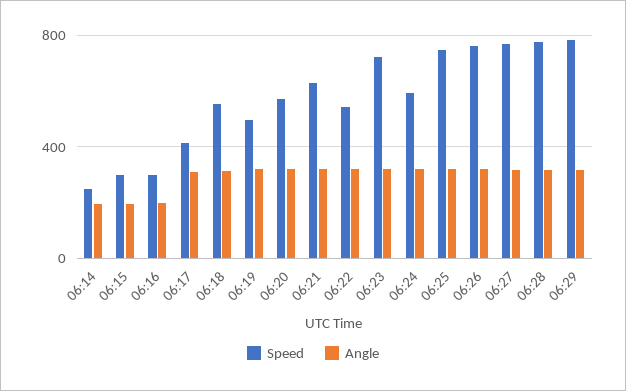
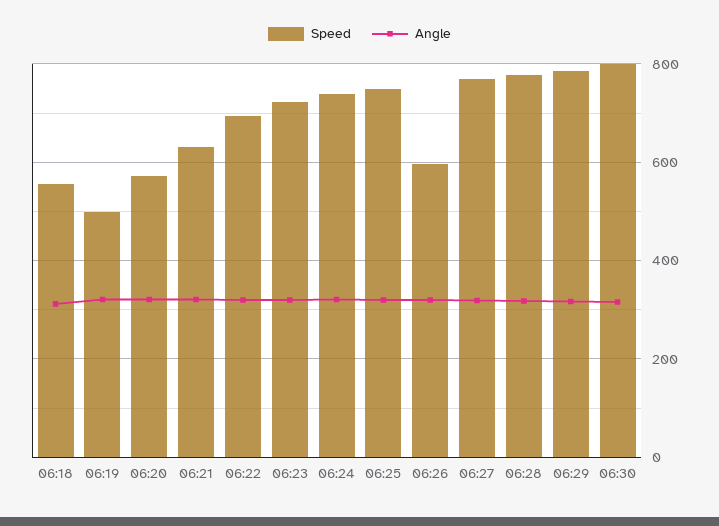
Speed, 06:14: 250 -> none
Angle, 06:14: 200 -> none
Speed, 06:15: 300 -> none
Angle, 06:15: 200 -> none
Speed, 06:16: 300 -> none
Angle, 06:16: 200 -> none
Speed, 06:17: 400 -> none
Angle, 06:17: 300 -> none
Speed, 06:22: 550 -> 700
Speed, 06:24: 600 -> 740
Speed, 06:26: 750 -> 600
Speed, 06:30: none -> 800
Angle, 06:30: none -> 320

